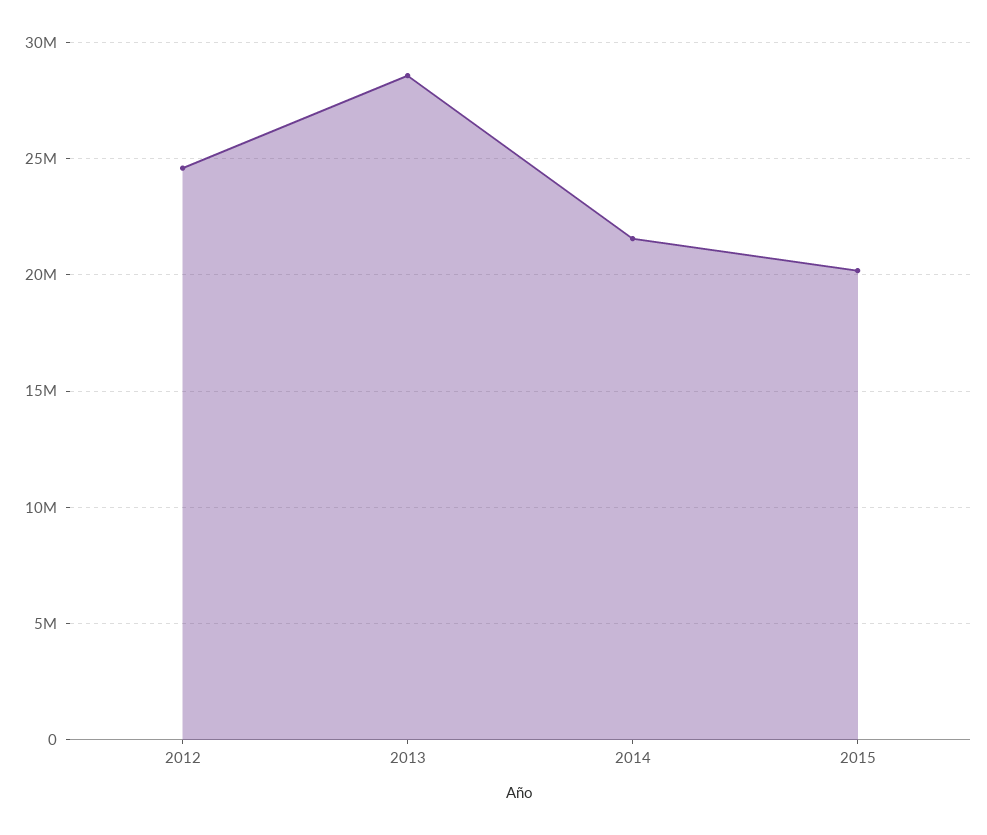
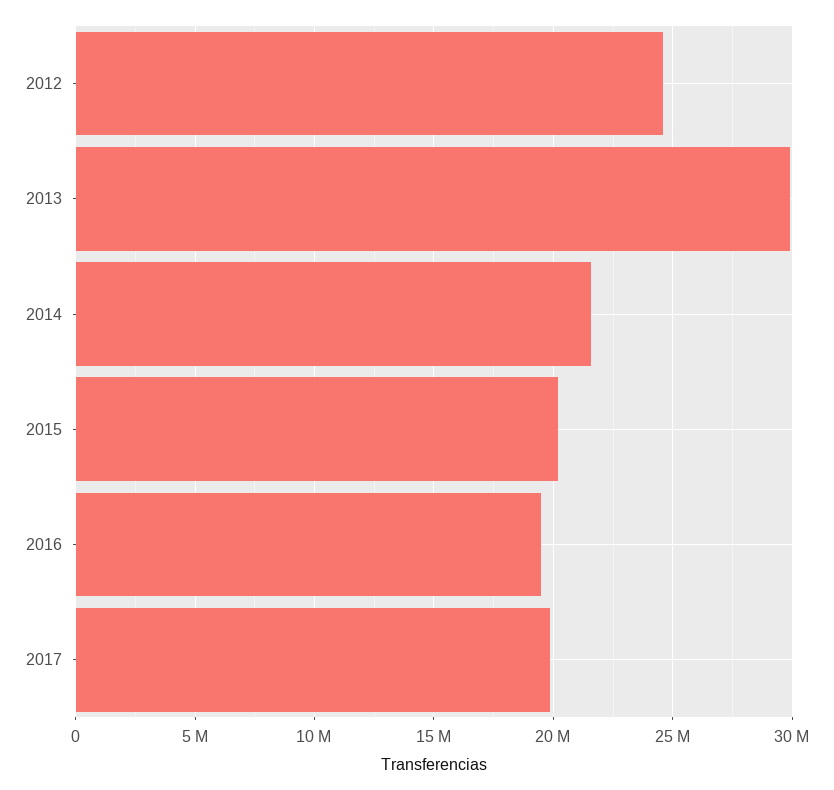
2013: 28500000 -> 30000000
2016: none -> 19500000
2017: none -> 20000000

